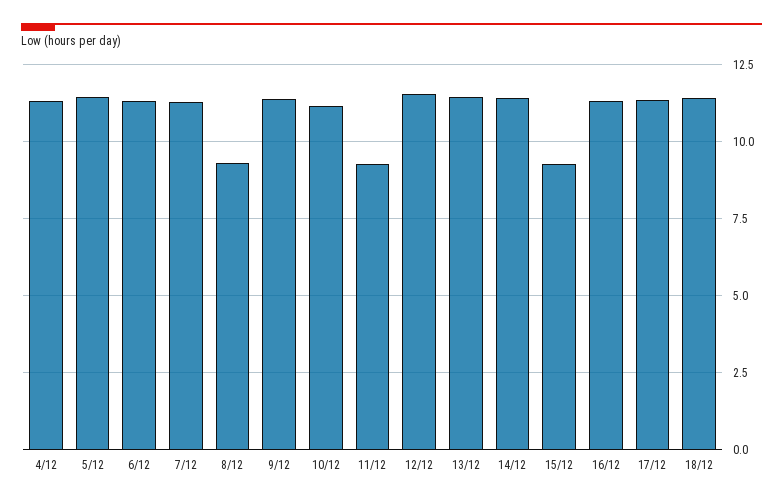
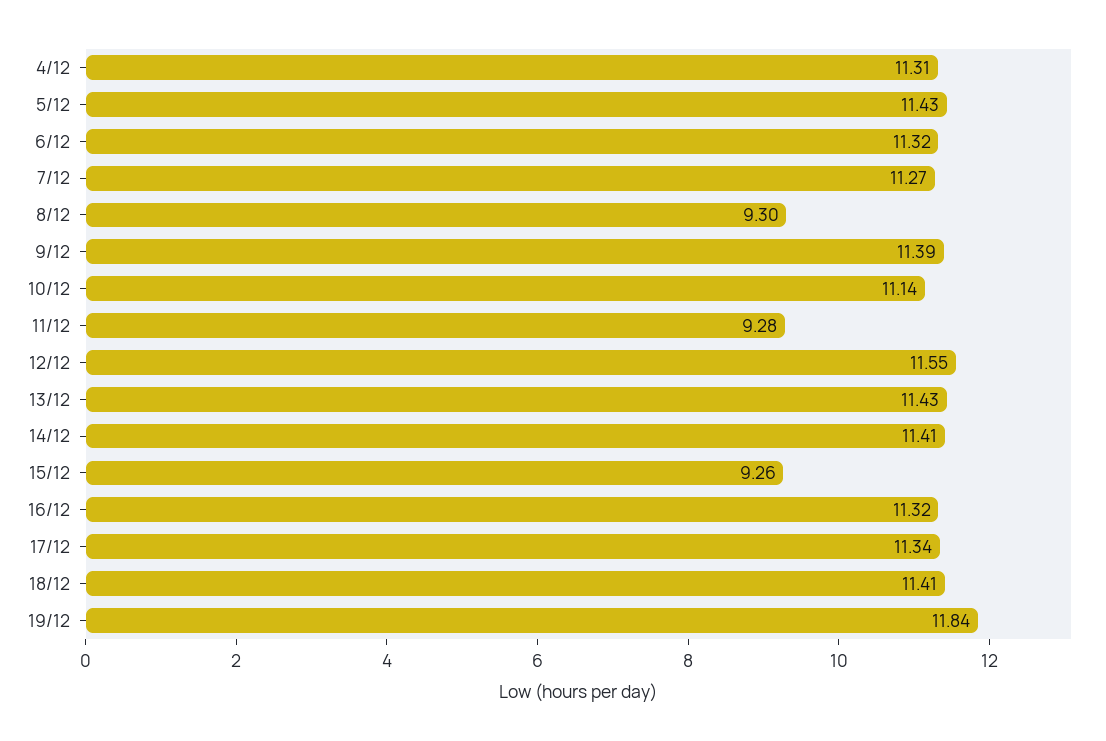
19/12: none -> 11.84

